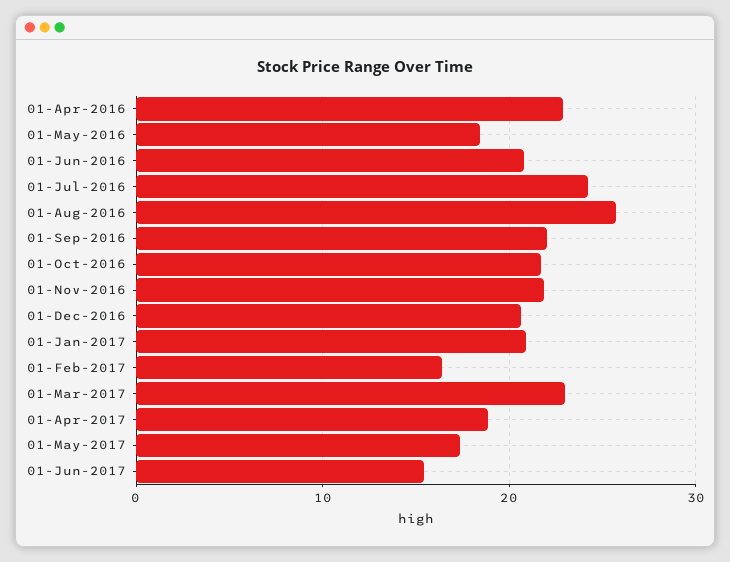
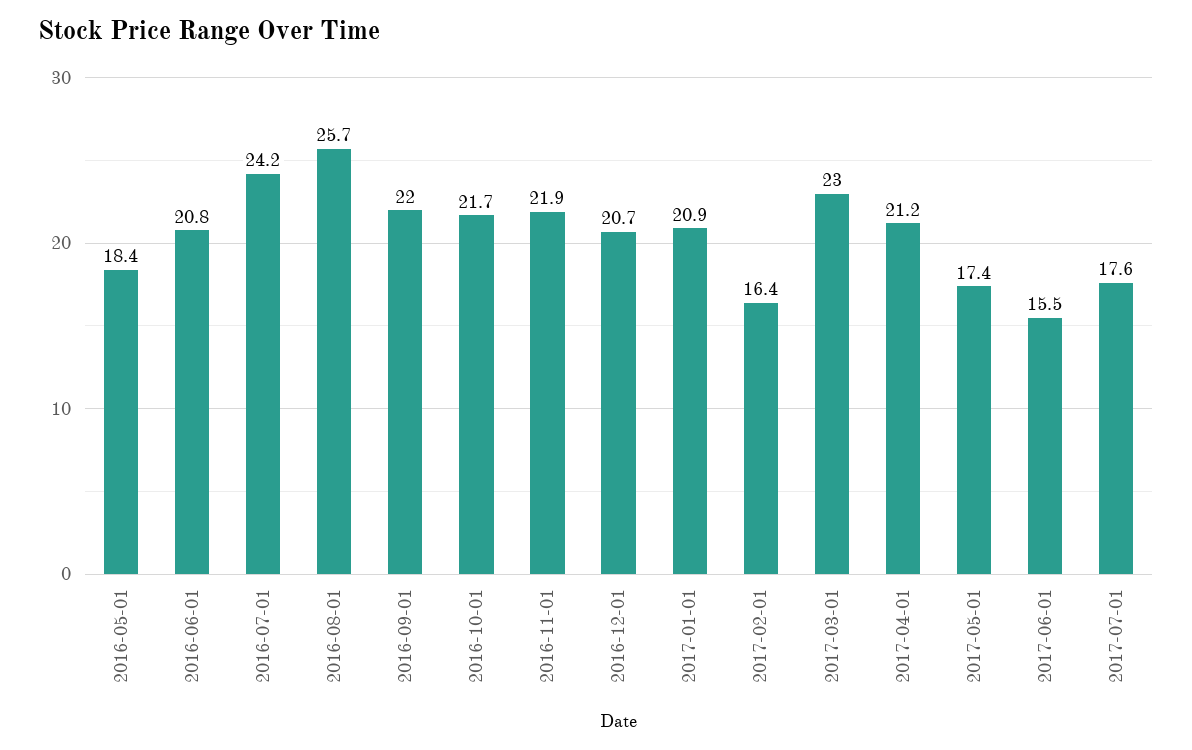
01-Apr-2016: 23 -> none
01-Apr-2017: 19 -> 21.2
2017-07-01: none -> 17.6

